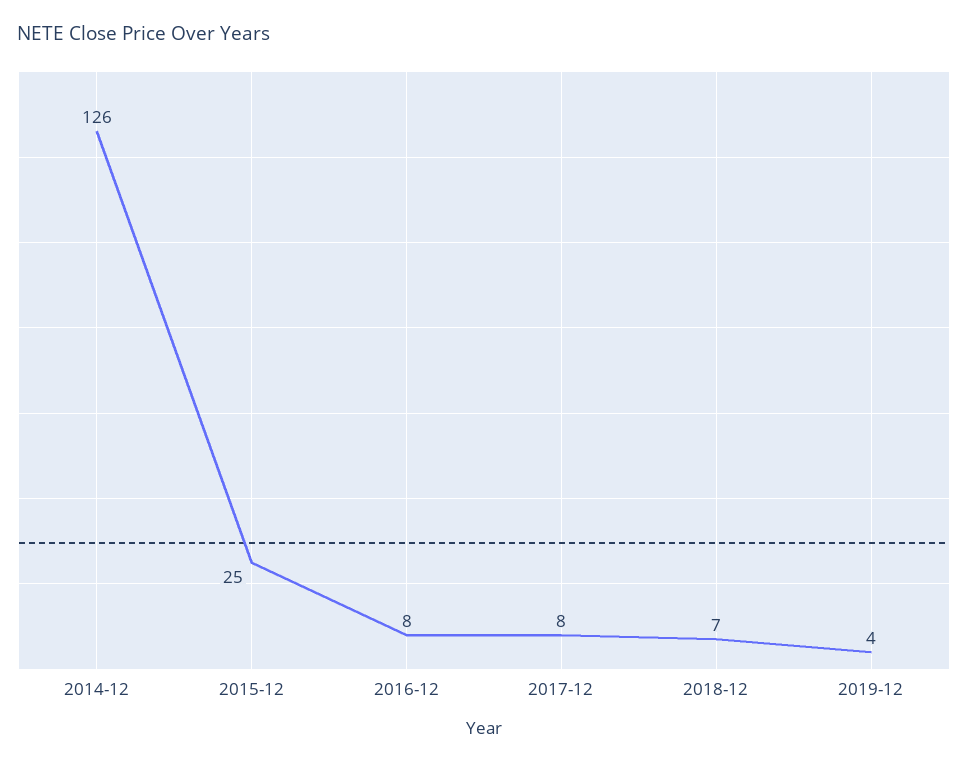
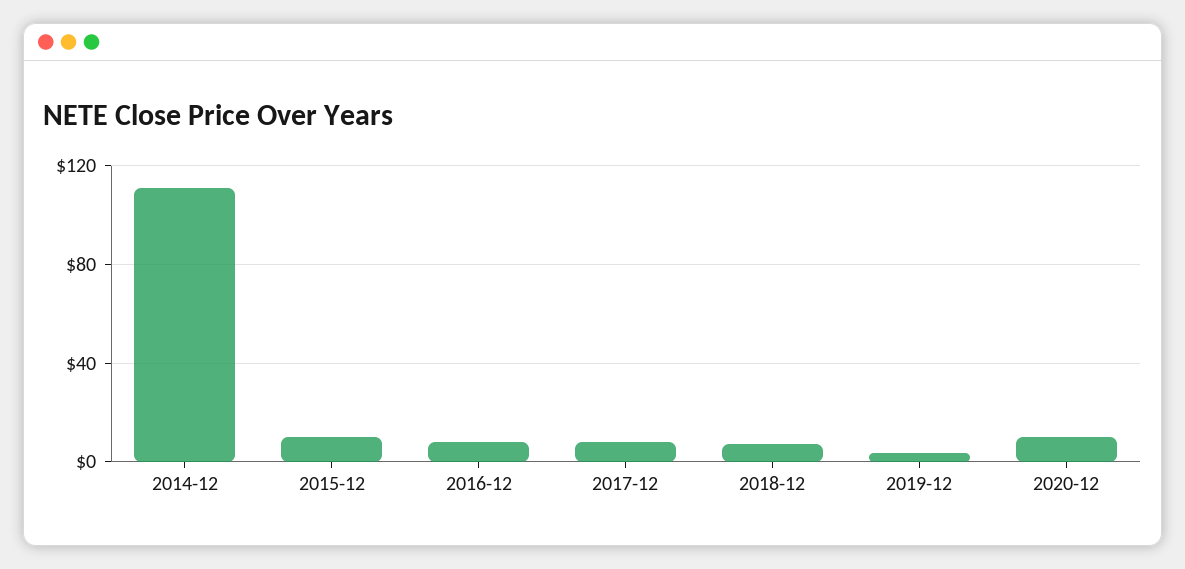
2014-12: 126 -> 110
2015-12: 25 -> 10
2020-12: none -> 10

